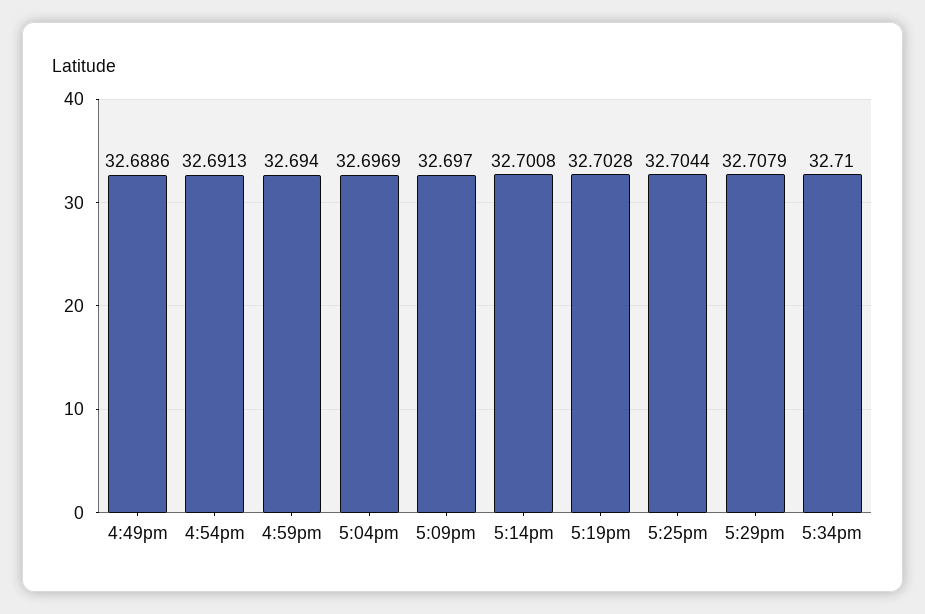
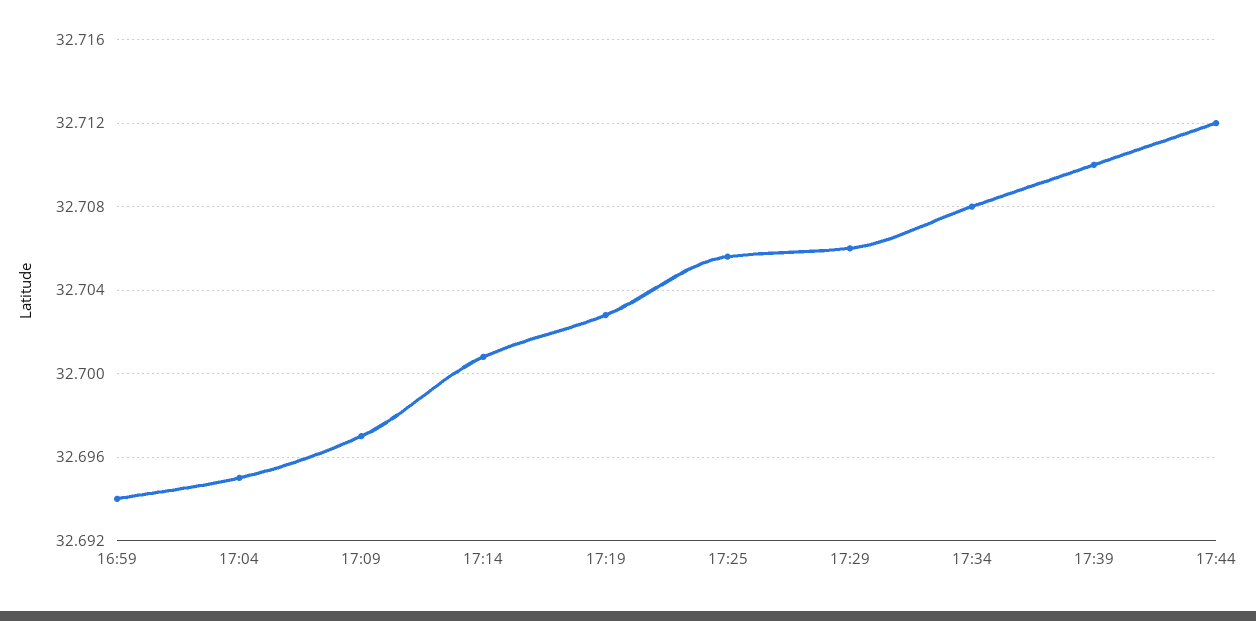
4:49pm: 32.6886 -> none
4:54pm: 32.6913 -> none
5:04pm: 32.6969 -> 32.695
5:25pm: 32.7044 -> 32.7055
5:29pm: 32.7079 -> 32.706
5:34pm: 32.71 -> 32.708
17:39: none -> 32.71
17:44: none -> 32.712

